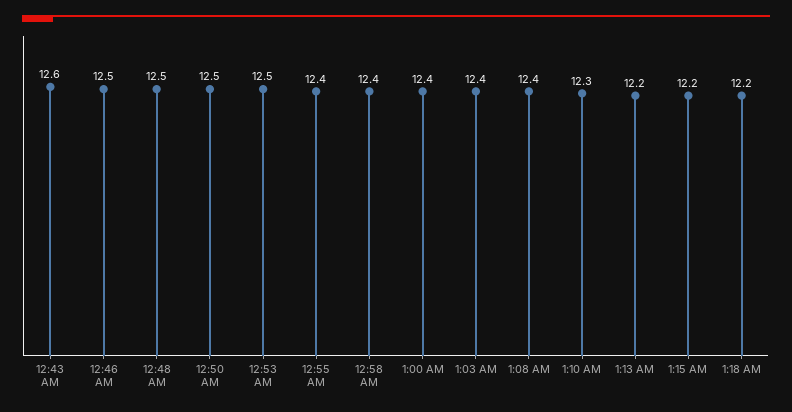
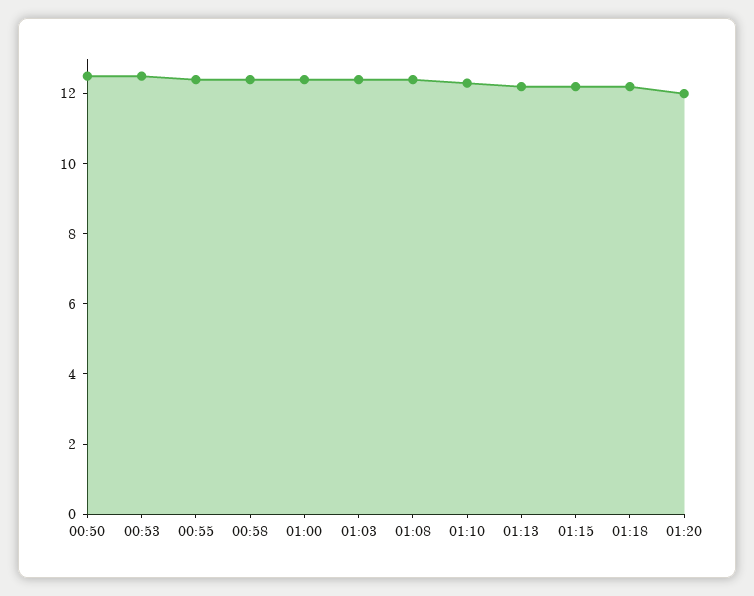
12:43 AM: 12.6 -> none
12:46 AM: 12.5 -> none
12:48 AM: 12.5 -> none
01:20: none -> 12

